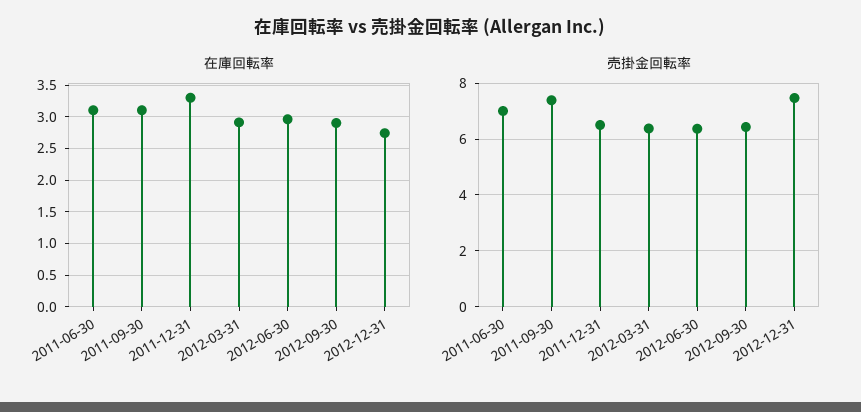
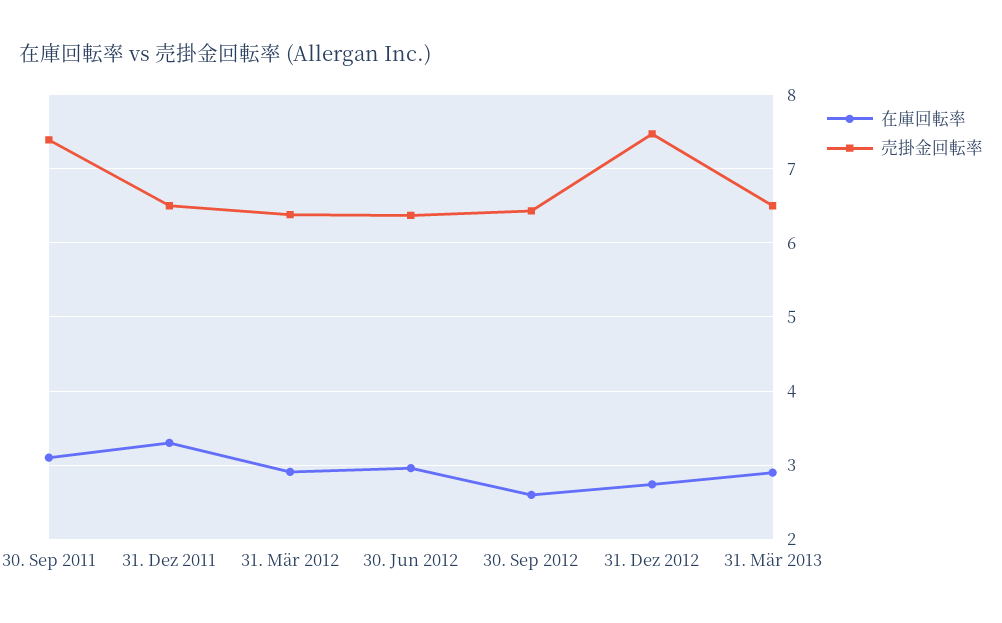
在庫回転率, 2011-06-30: 3.1 -> none
在庫回転率, 2012-09-30: 2.9 -> 2.6
売掛金回転率, 2011-06-30: 7 -> none
在庫回転率, 31. Mär 2013: none -> 2.9
売掛金回転率, 31. Mär 2013: none -> 6.5

